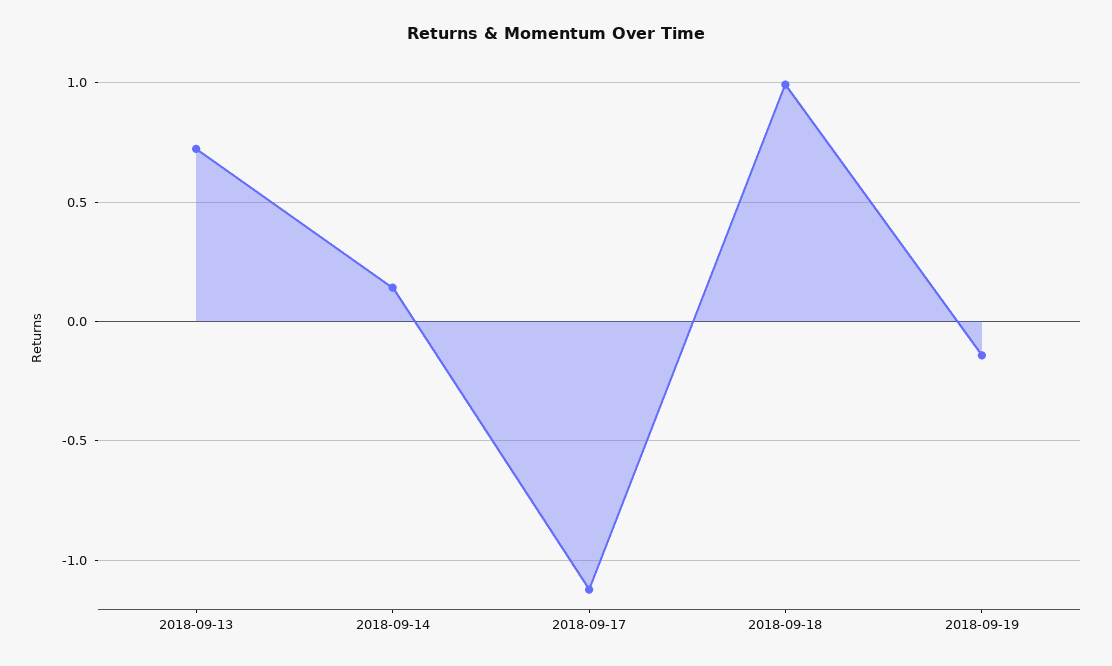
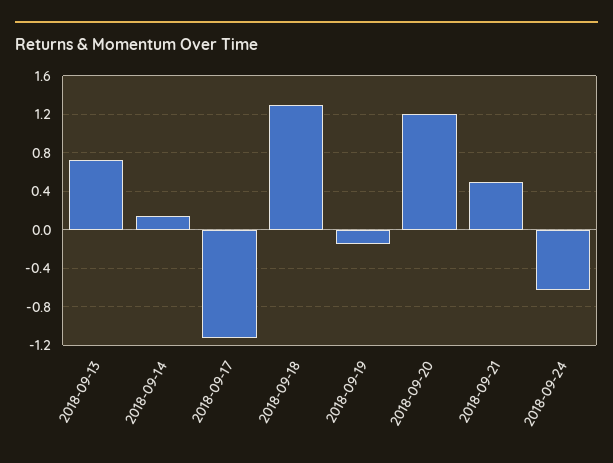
2018-09-18: 1 -> 1.3
2018-09-20: none -> 1.2
2018-09-21: none -> 0.5
2018-09-24: none -> -0.6

